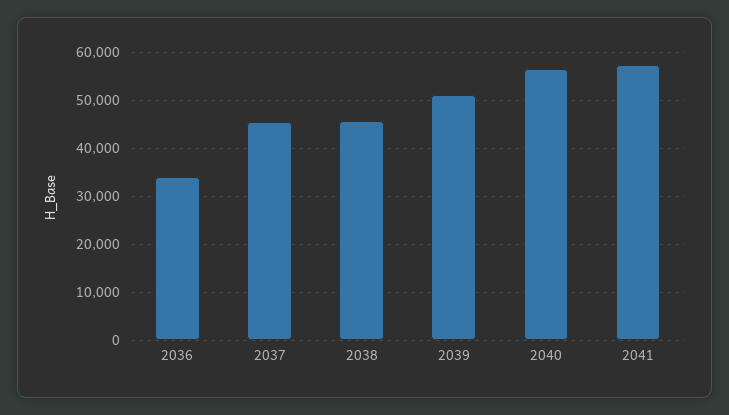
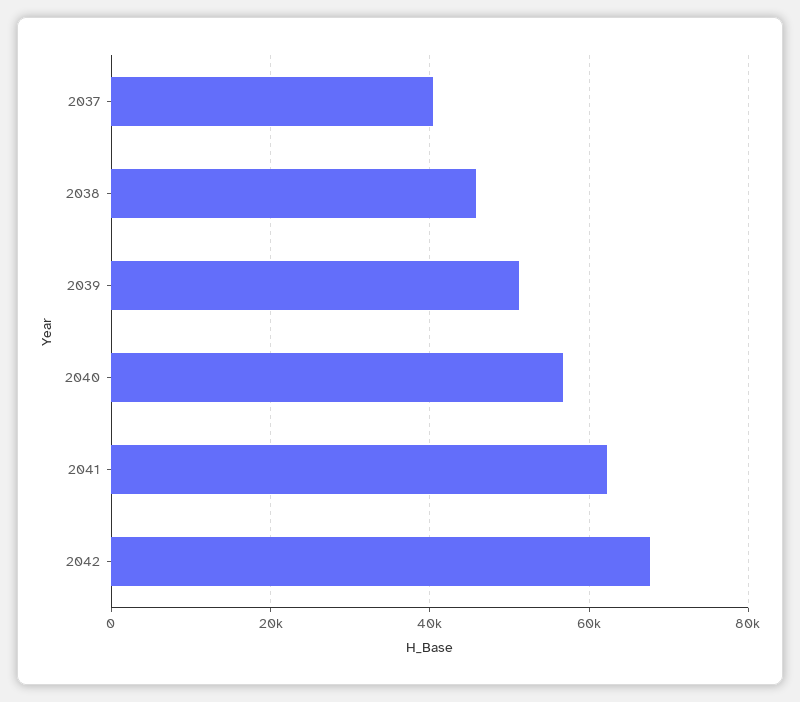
2036: 34000 -> none
2037: 46000 -> 40000
2041: 58000 -> 62000
2042: none -> 68000

